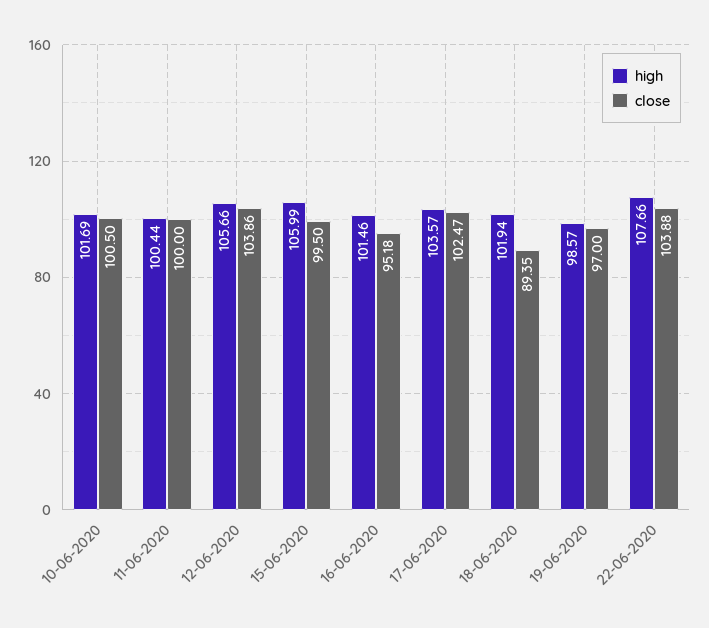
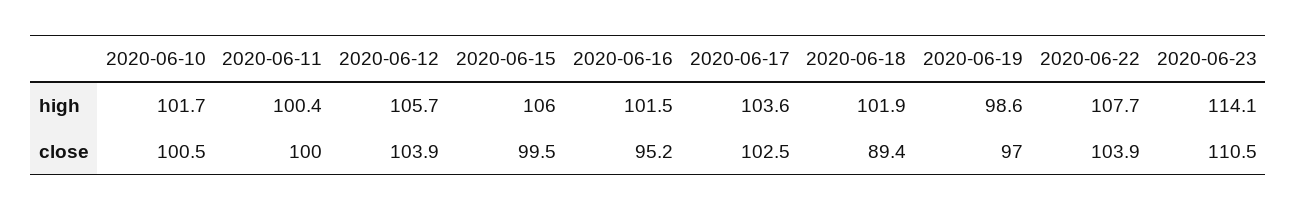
high, 2020-06-23: none -> 114.1
close, 2020-06-23: none -> 110.5

